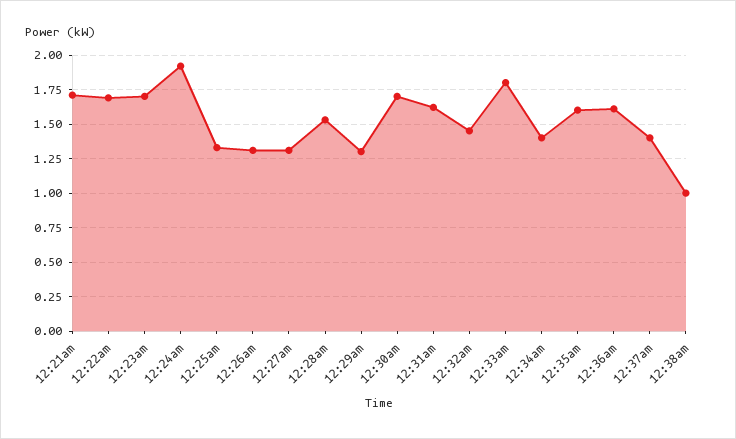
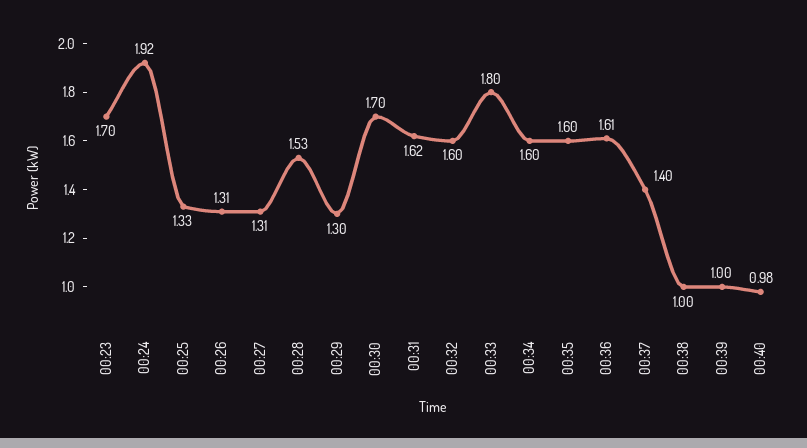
12:21am: 1.7 -> none
12:22am: 1.7 -> none
12:32am: 1.45 -> 1.6
12:34am: 1.4 -> 1.6
00:39: none -> 1
00:40: none -> 0.98

